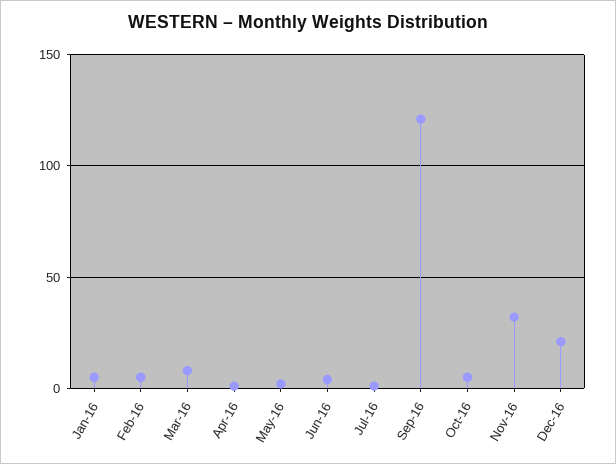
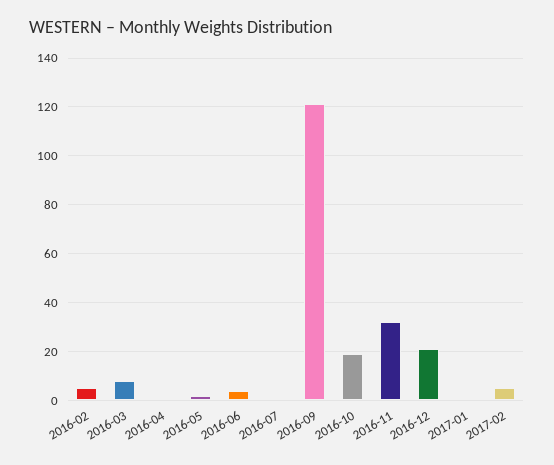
Jan-16: 5 -> none
Oct-16: 5 -> 20
2017-01: none -> 0
2017-02: none -> 5

